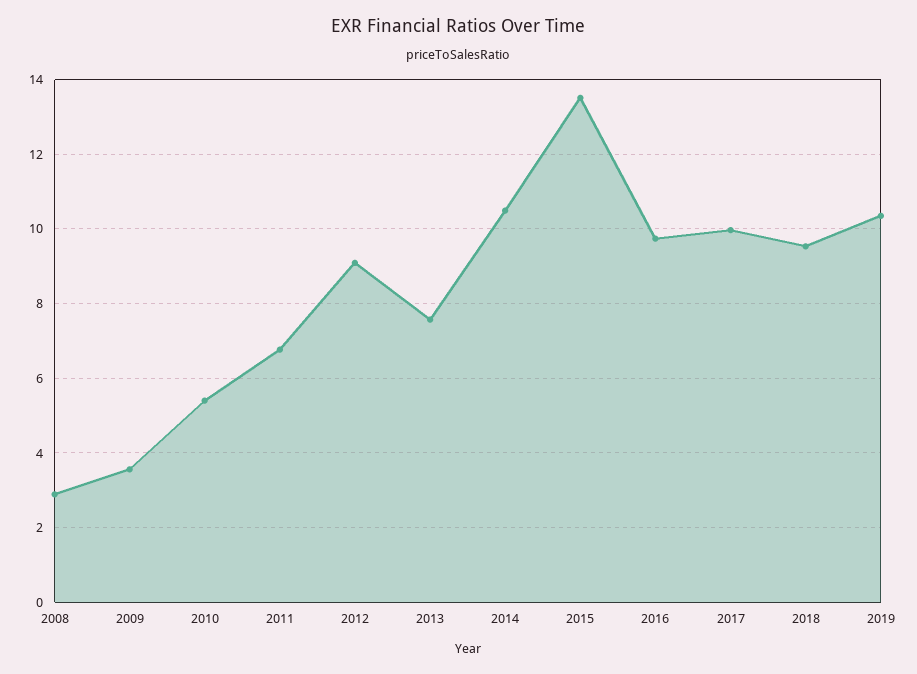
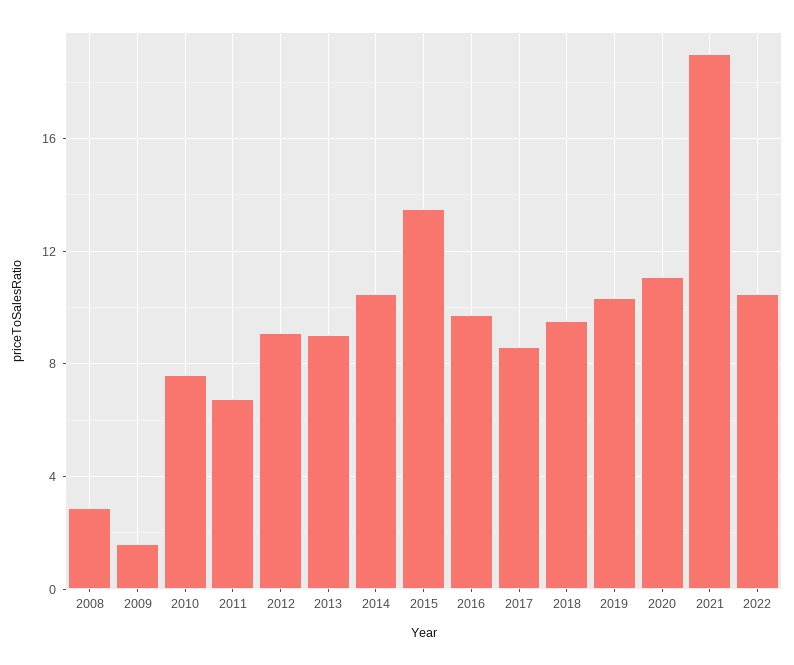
2009: 3.6 -> 1.5
2010: 5.4 -> 7.5
2013: 7.6 -> 9
2017: 10 -> 8.5
2020: none -> 11
2021: none -> 19
2022: none -> 10.5

